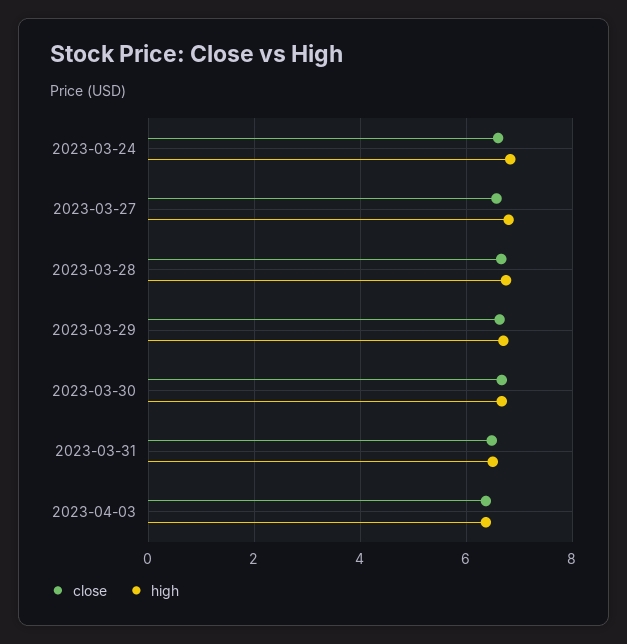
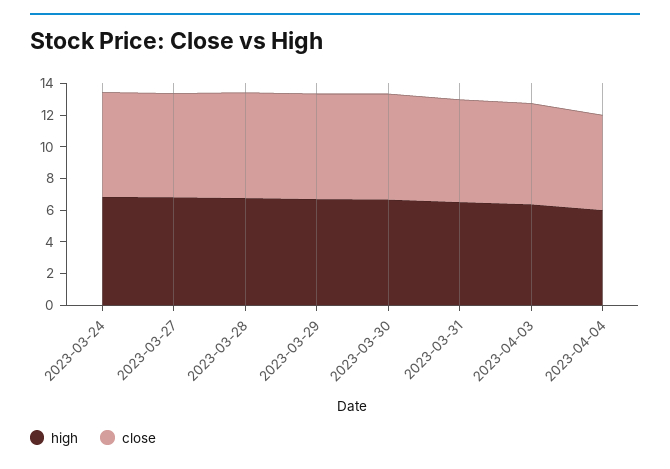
high, 2023-04-04: none -> 6
close, 2023-04-04: none -> 6

